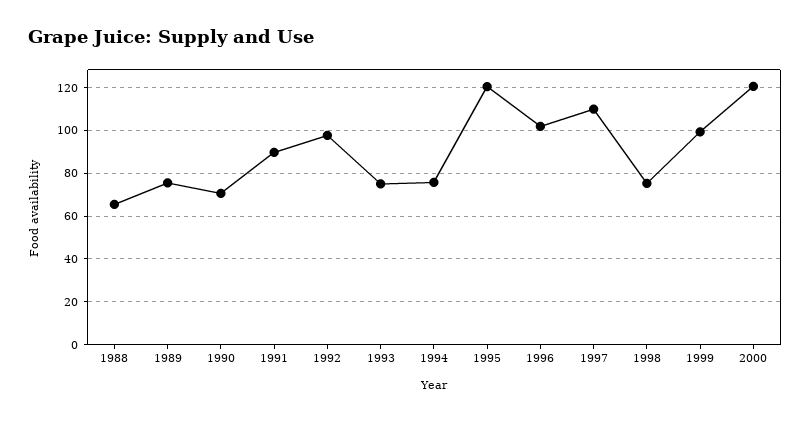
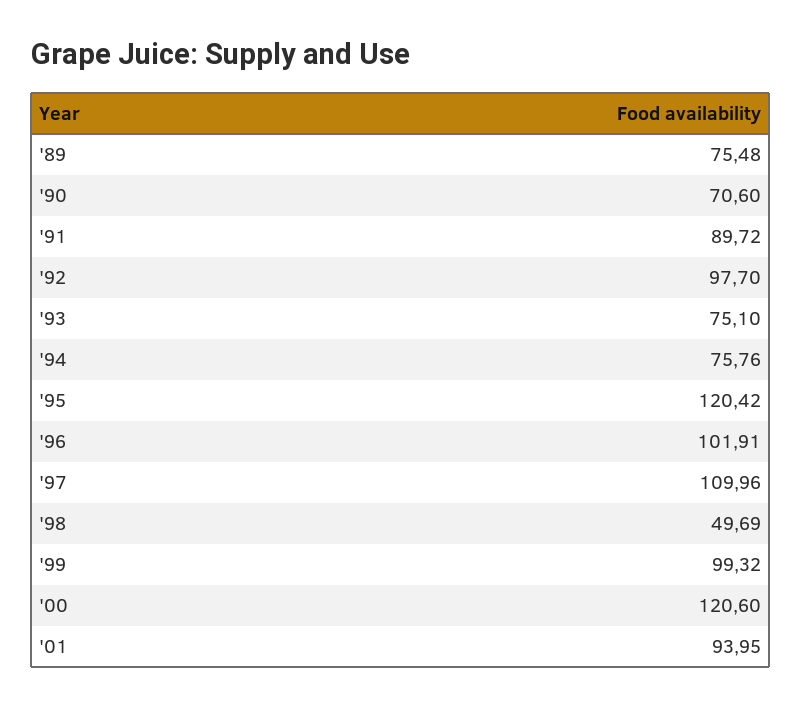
1988: 65 -> none
1998: 75 -> 49.69
'01: none -> 93.95

